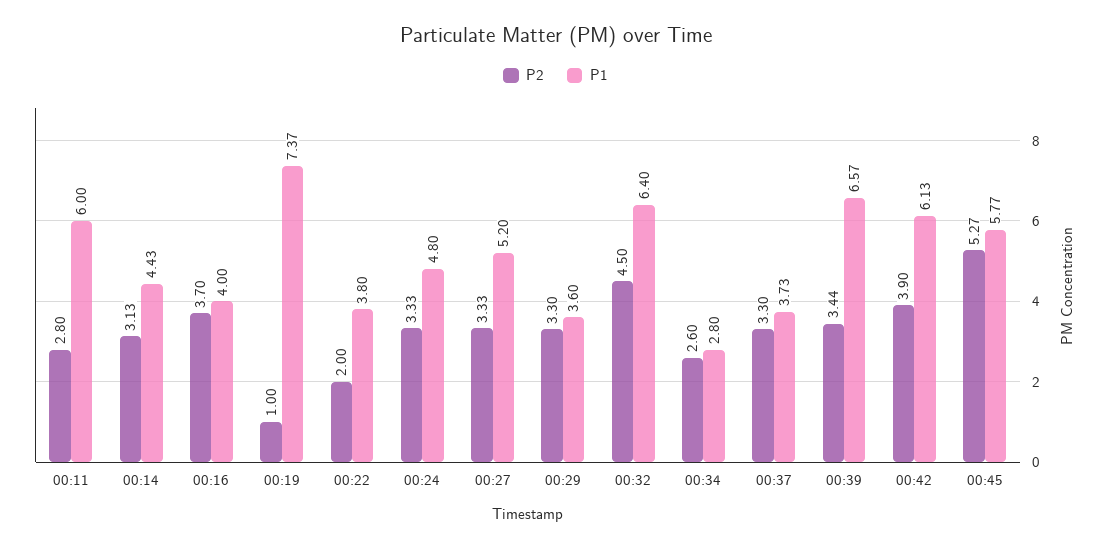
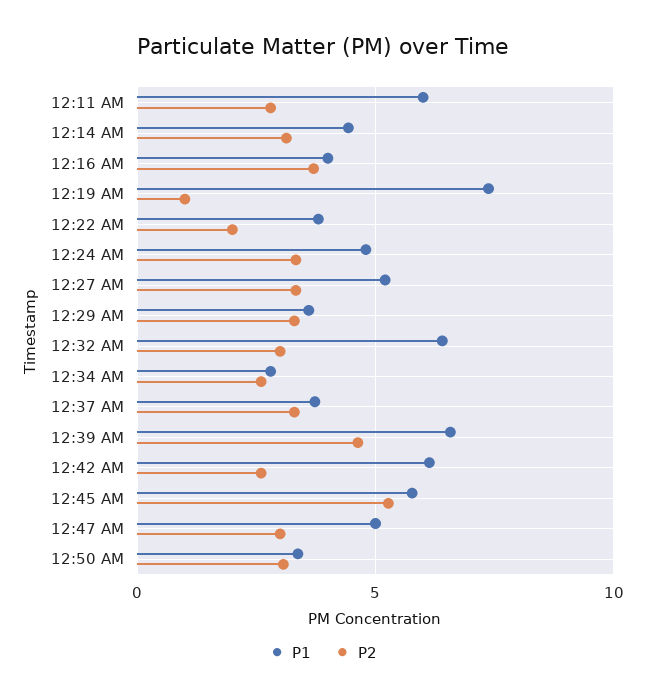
P2, 00:32: 4.5 -> 3
P2, 00:39: 3.44 -> 4.5
P2, 00:42: 3.9 -> 2.5
P1, 12:47 AM: none -> 5
P2, 12:47 AM: none -> 3
P1, 12:50 AM: none -> 3.5
P2, 12:50 AM: none -> 3

